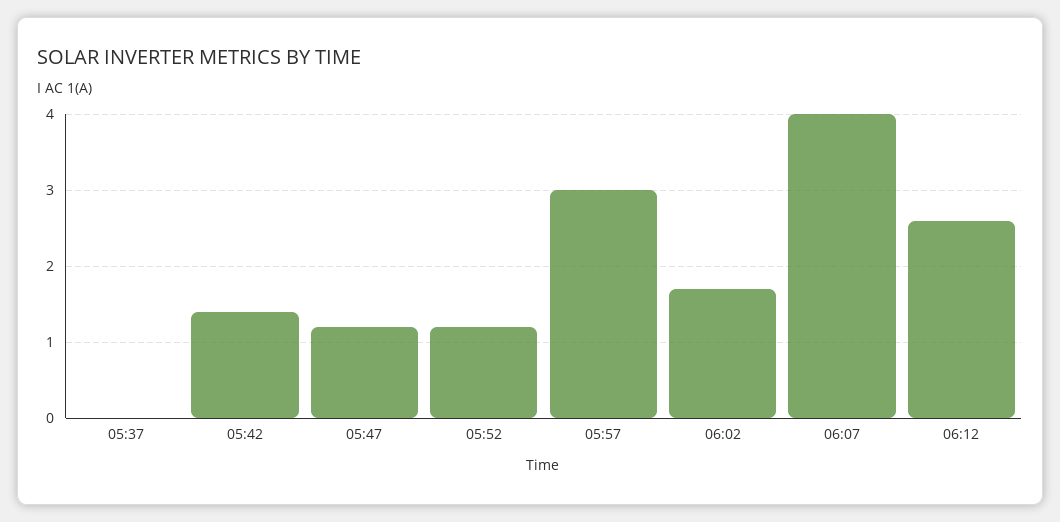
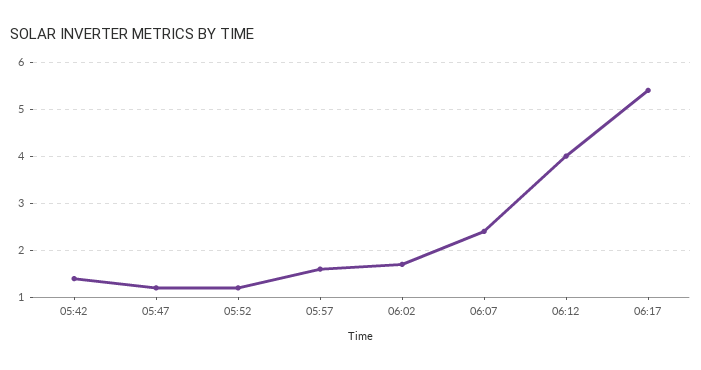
05:37: 0 -> none
05:57: 3 -> 1.5
06:07: 4 -> 2.5
06:12: 2.6 -> 4
06:17: none -> 5.5

